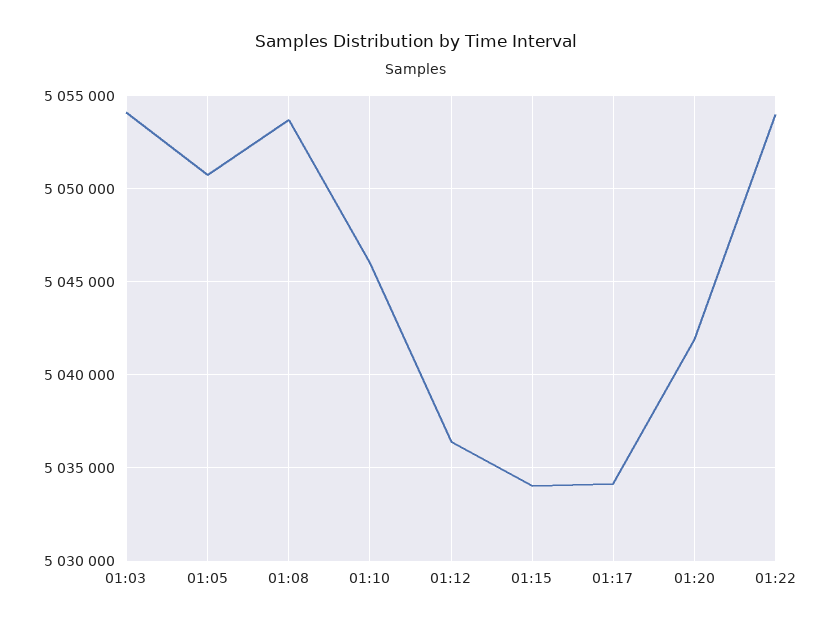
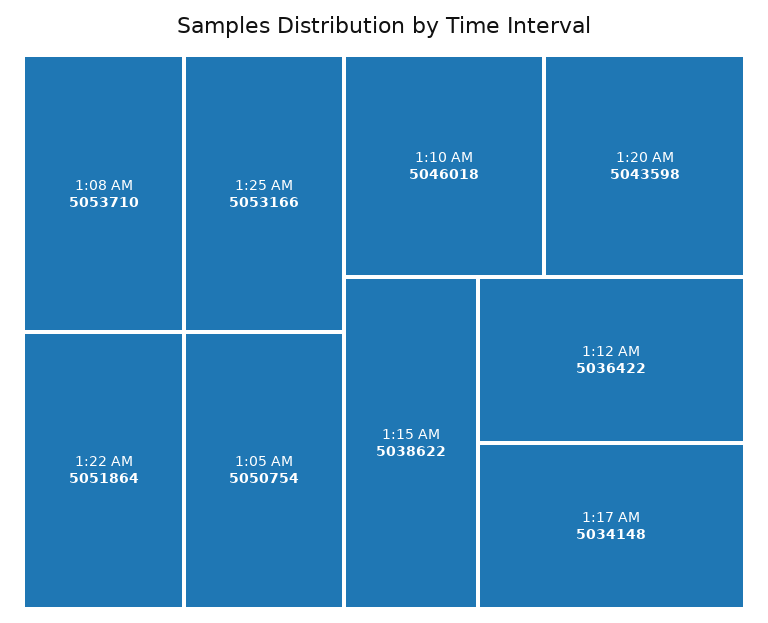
01:03: 5054000 -> none
01:15: 5034000 -> 5038622
01:20: 5042000 -> 5043598
01:22: 5054000 -> 5051864
1:25 AM: none -> 5053166

